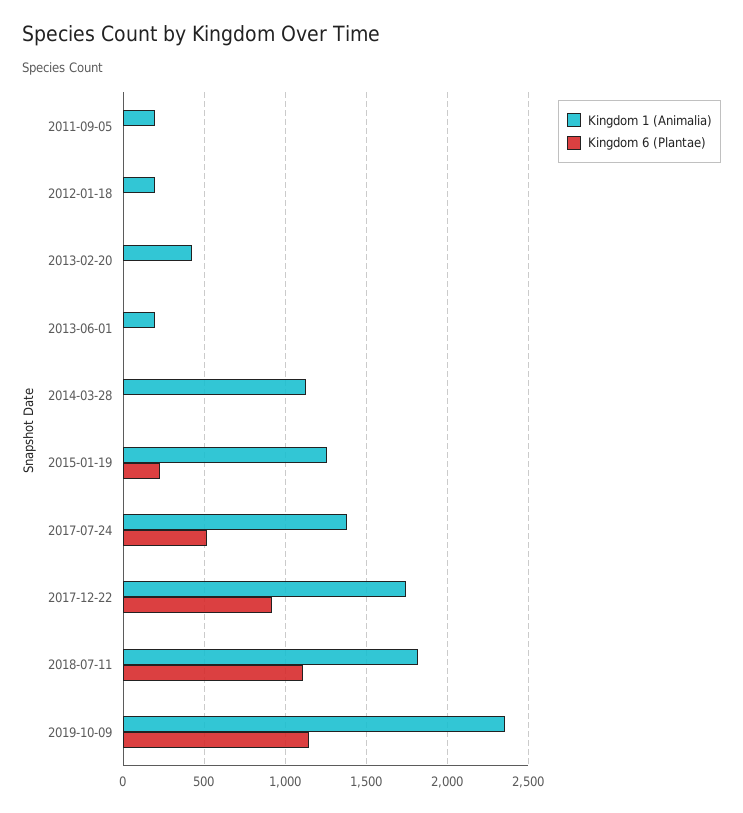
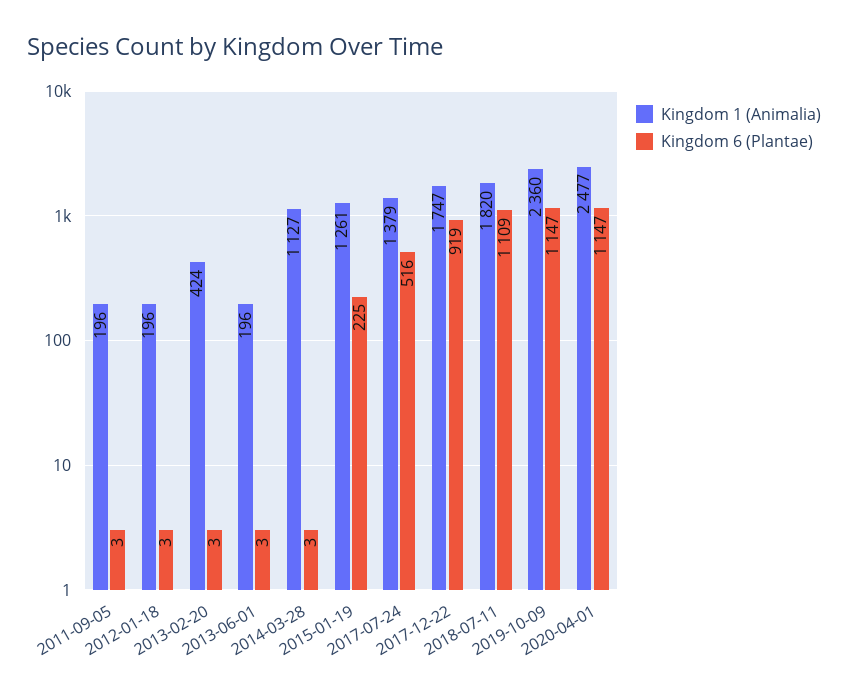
Kingdom 1 (Animalia), 2020-04-01: none -> 2477
Kingdom 6 (Plantae), 2020-04-01: none -> 1147

